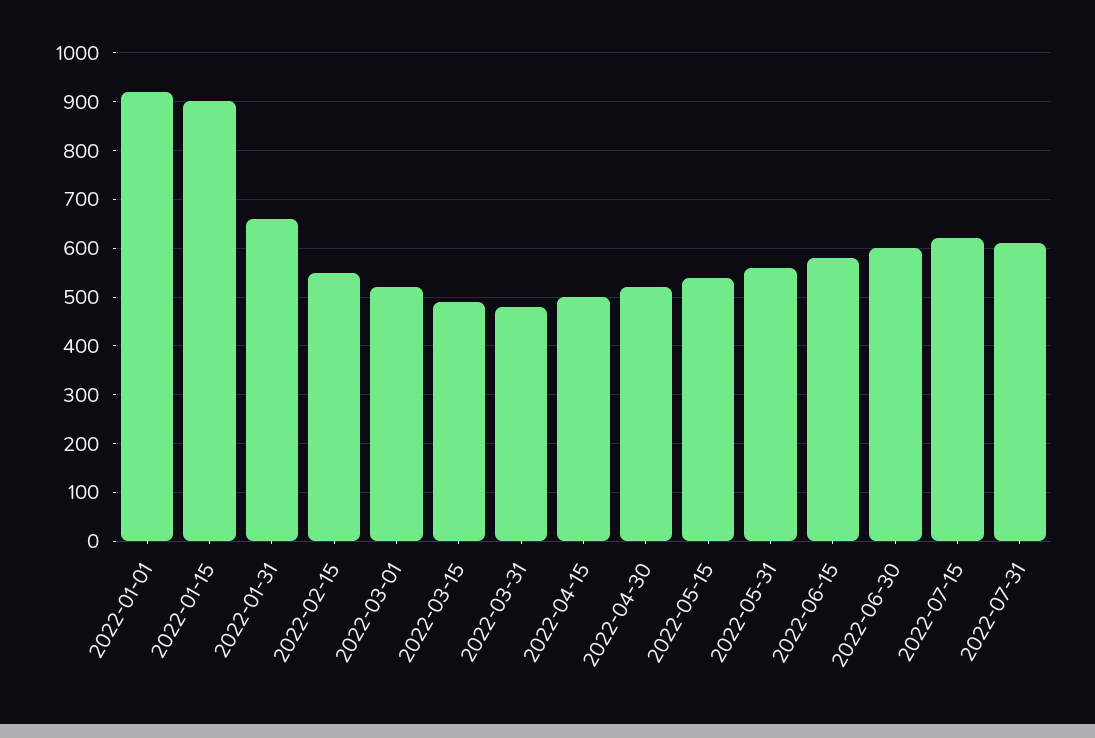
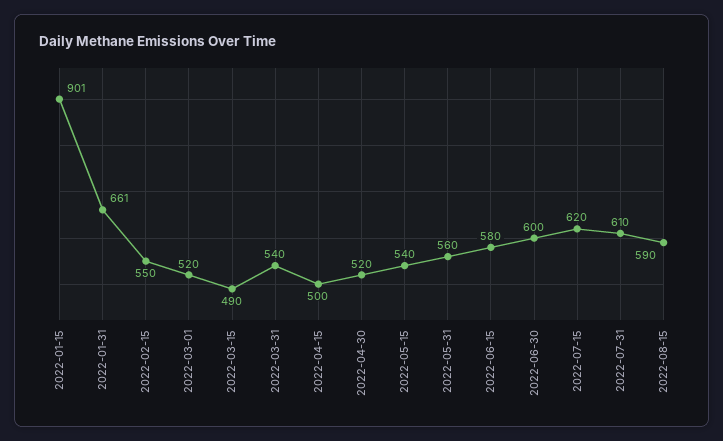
2022-01-01: 920 -> none
2022-03-31: 480 -> 540
2022-08-15: none -> 590

